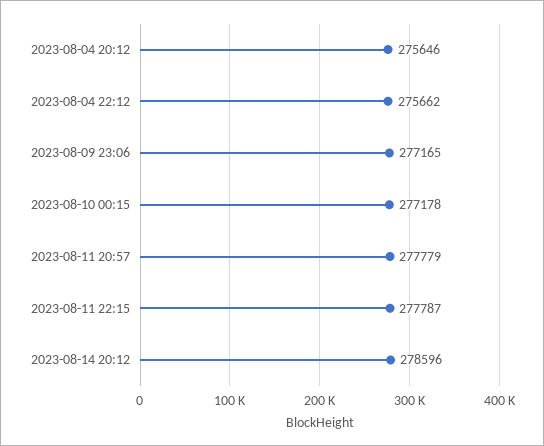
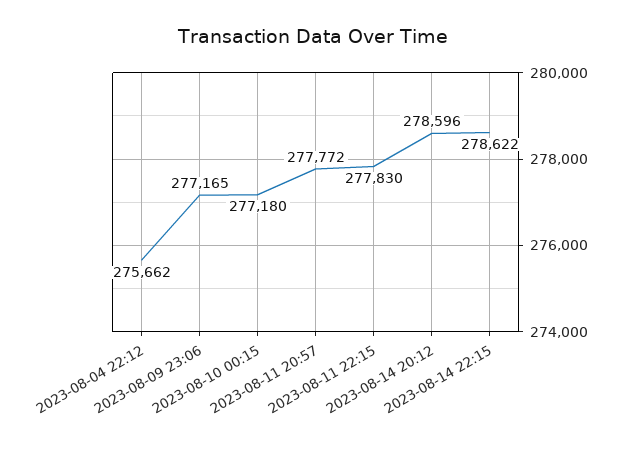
2023-08-04 20:12: 275646 -> none
2023-08-10 00:15: 277178 -> 277180
2023-08-11 20:57: 277779 -> 277772
2023-08-11 22:15: 277787 -> 277830
2023-08-14 22:15: none -> 278622

